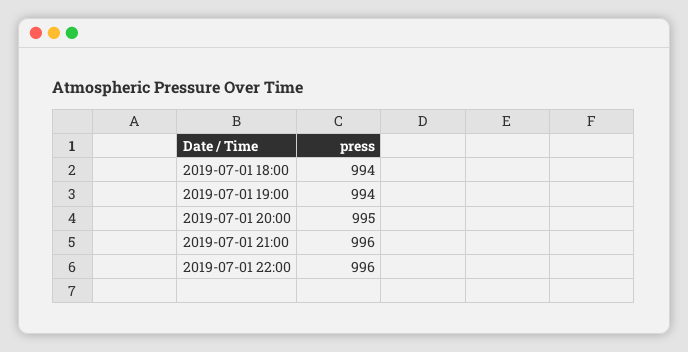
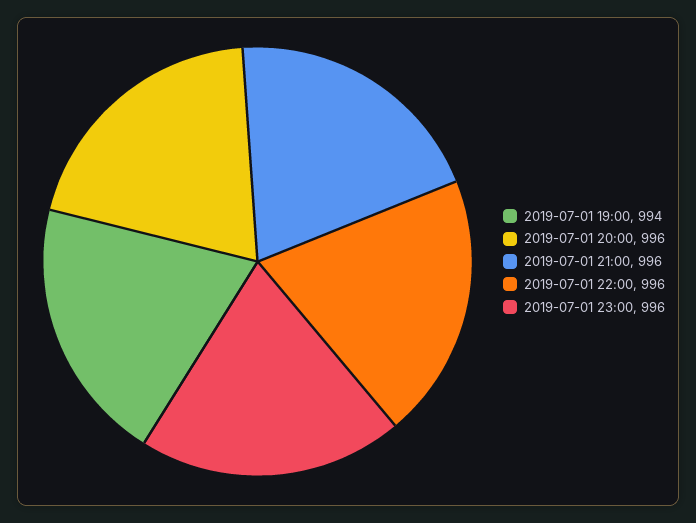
2019-07-01 18:00: 994 -> none
2019-07-01 20:00: 995 -> 996
2019-07-01 23:00: none -> 996

